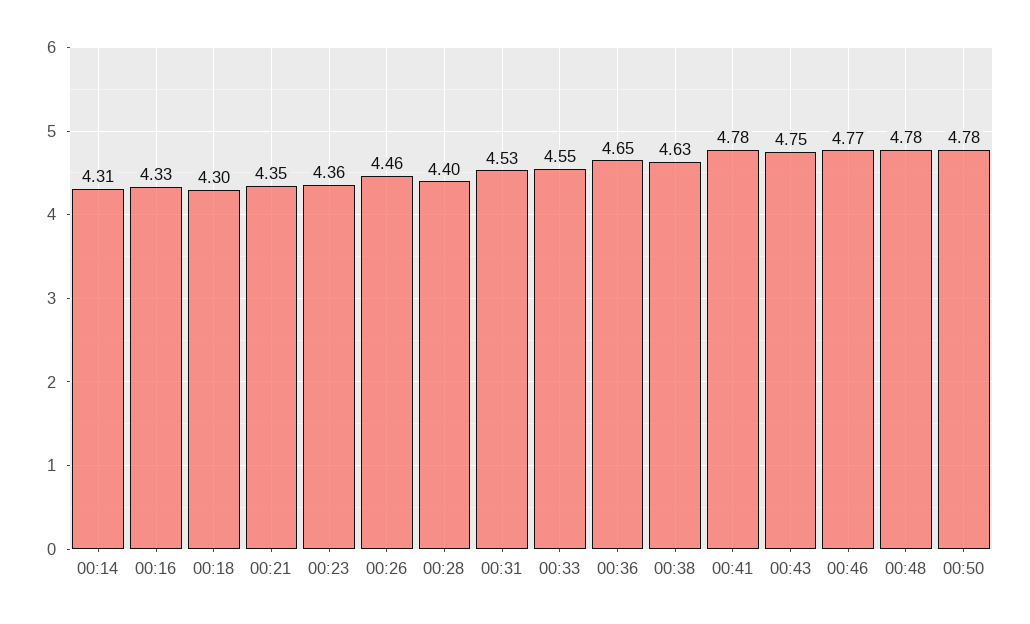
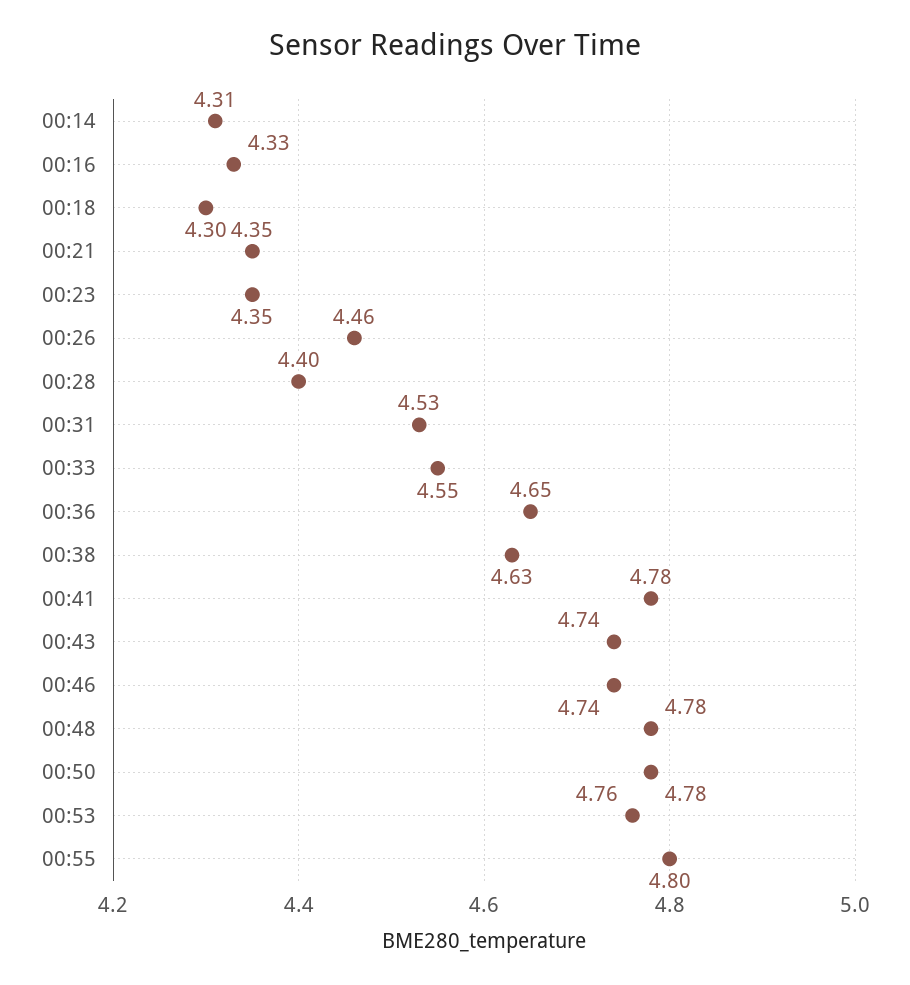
00:23: 4.36 -> 4.35
00:43: 4.75 -> 4.74
00:46: 4.77 -> 4.74
00:53: none -> 4.76
00:55: none -> 4.8

